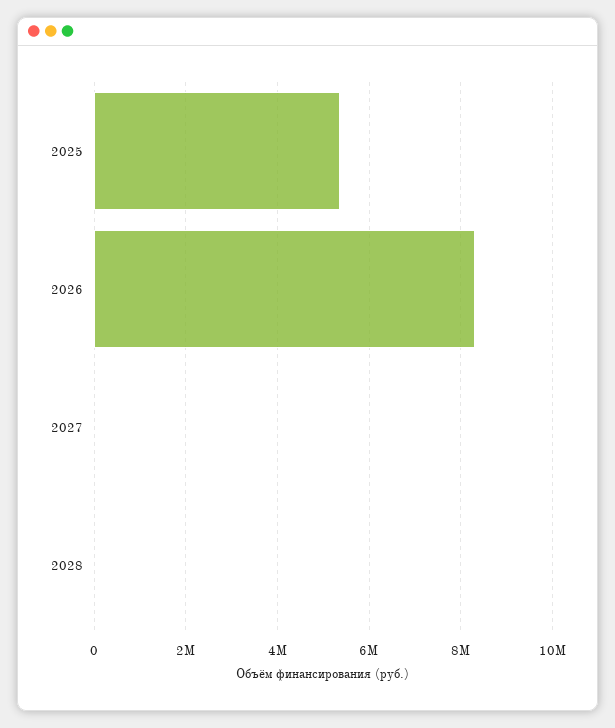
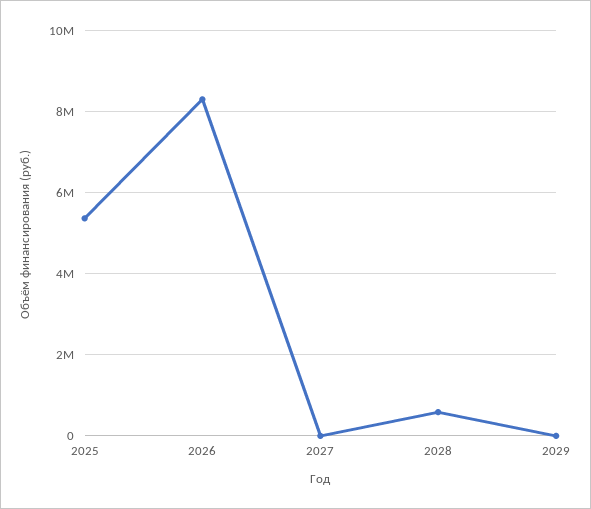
2028: 0 -> 600000
2029: none -> 0

